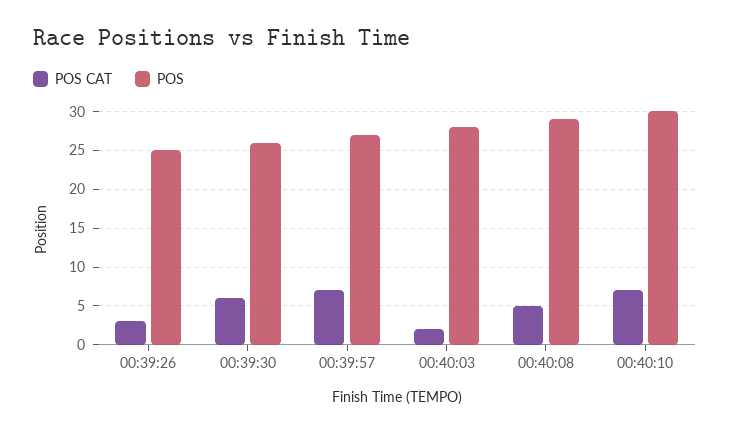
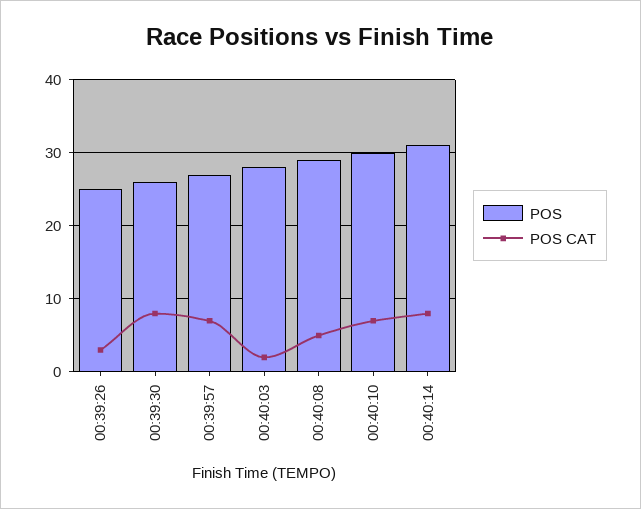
POS CAT, 00:39:30: 6 -> 8
POS, 00:40:14: none -> 31
POS CAT, 00:40:14: none -> 8

